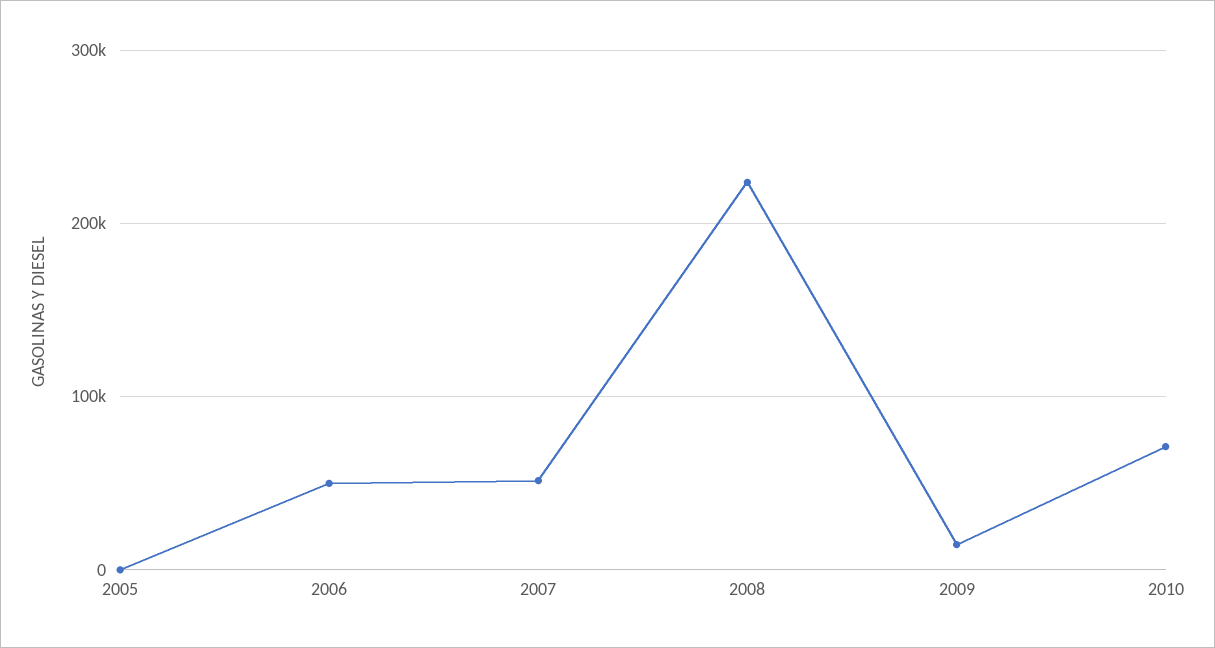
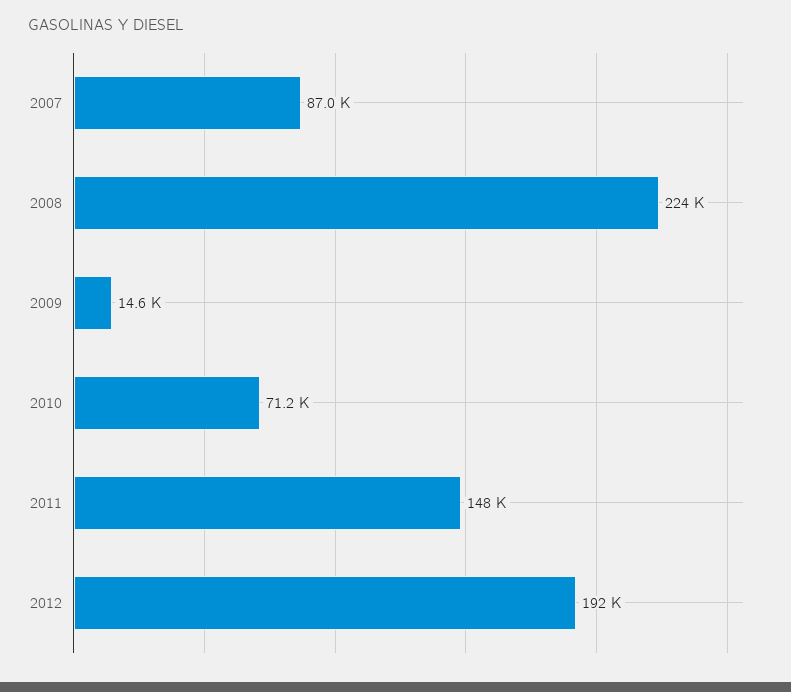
2005: 0 -> none
2006: 50000 -> none
2007: 50000 -> 87000
2011: none -> 148000
2012: none -> 192000

